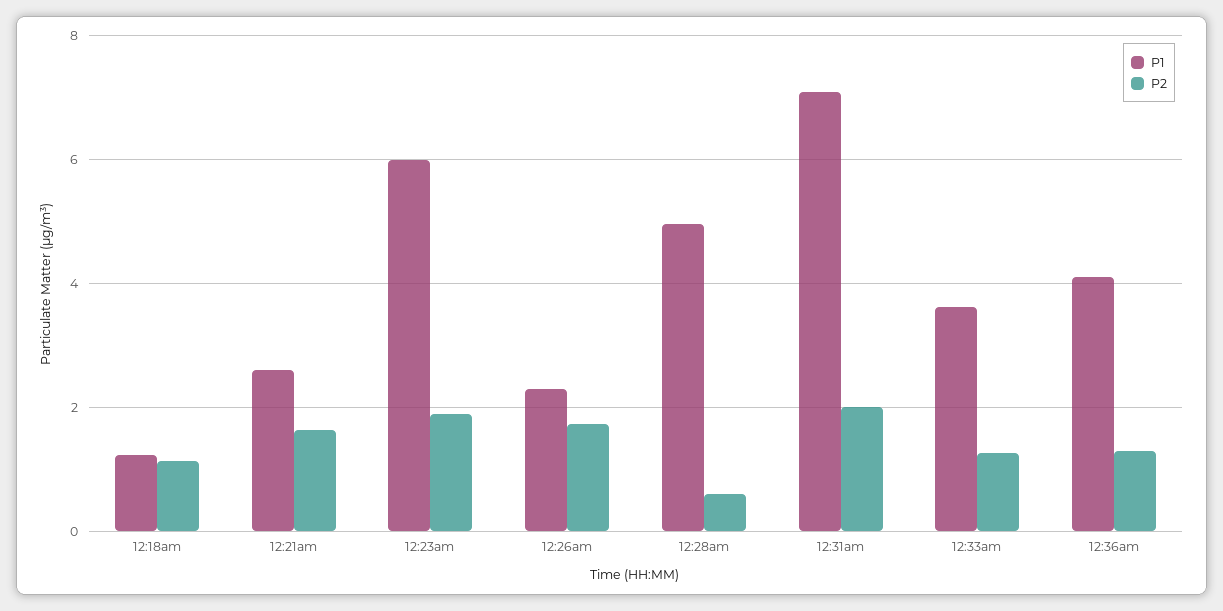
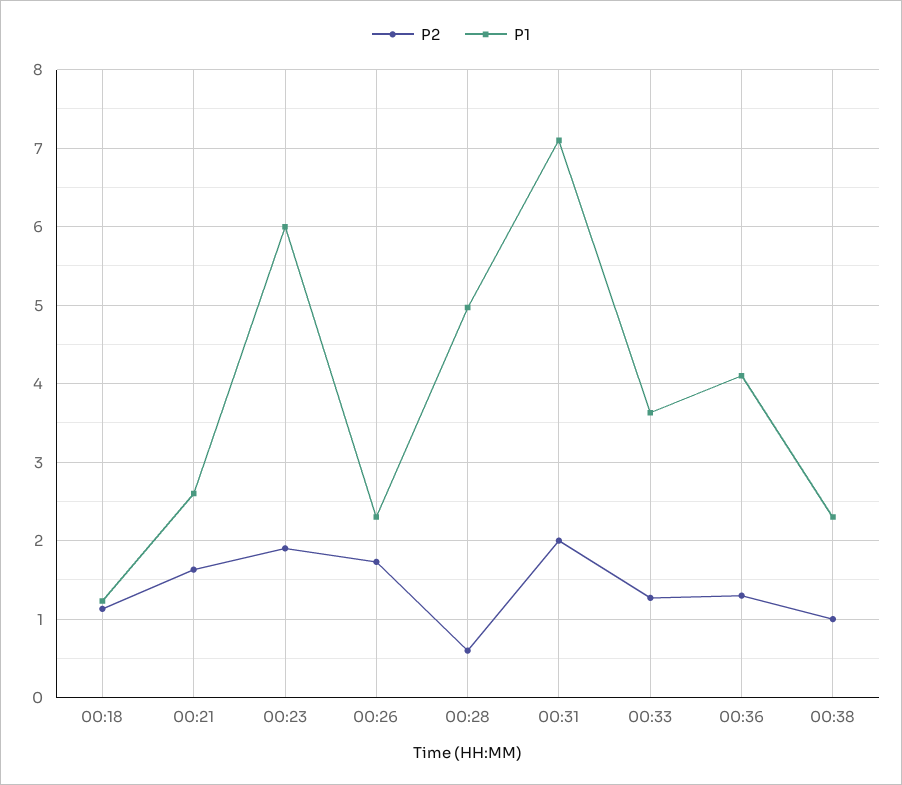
P2, 00:38: none -> 1
P1, 00:38: none -> 2.3

